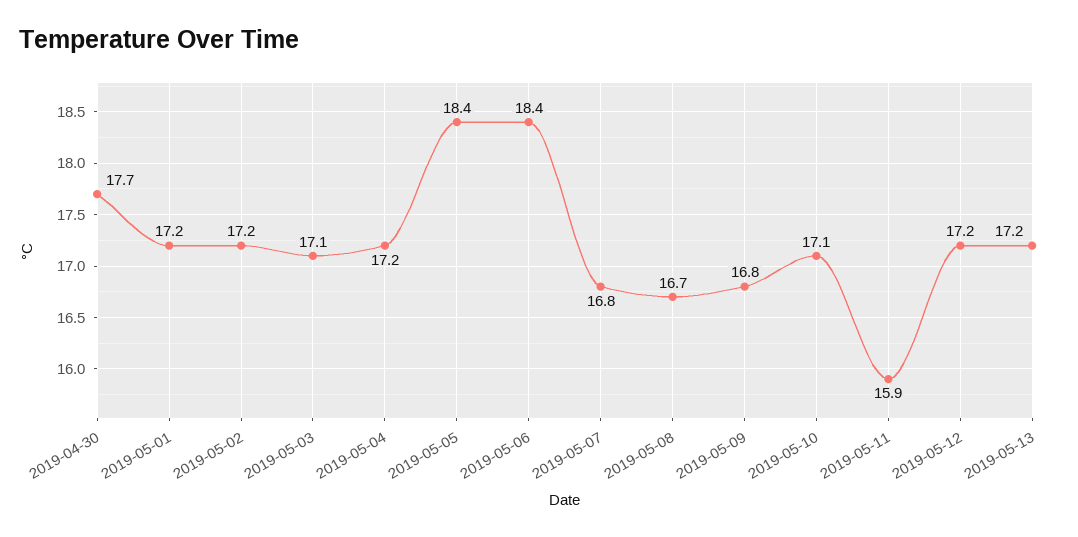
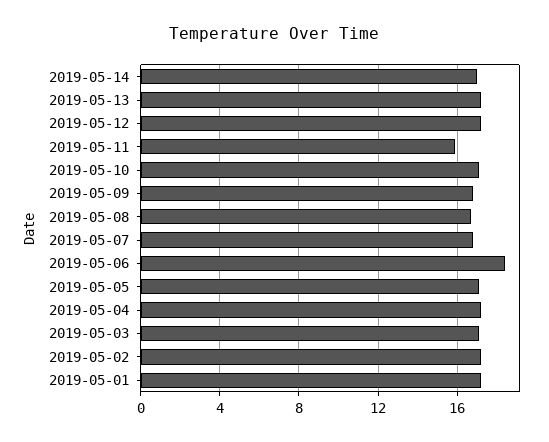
2019-04-30: 17.7 -> none
2019-05-05: 18.4 -> 17
2019-05-14: none -> 17

